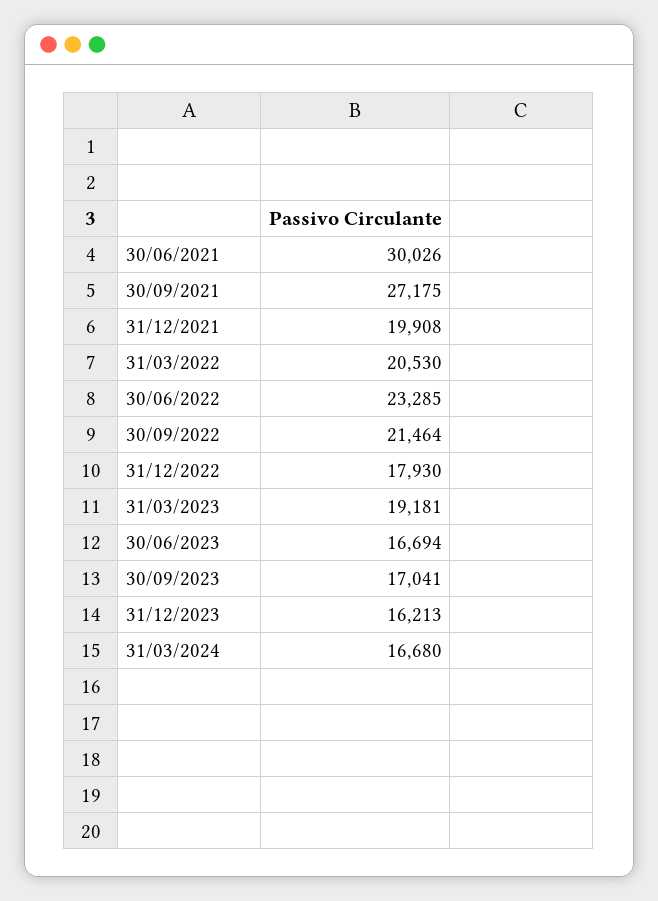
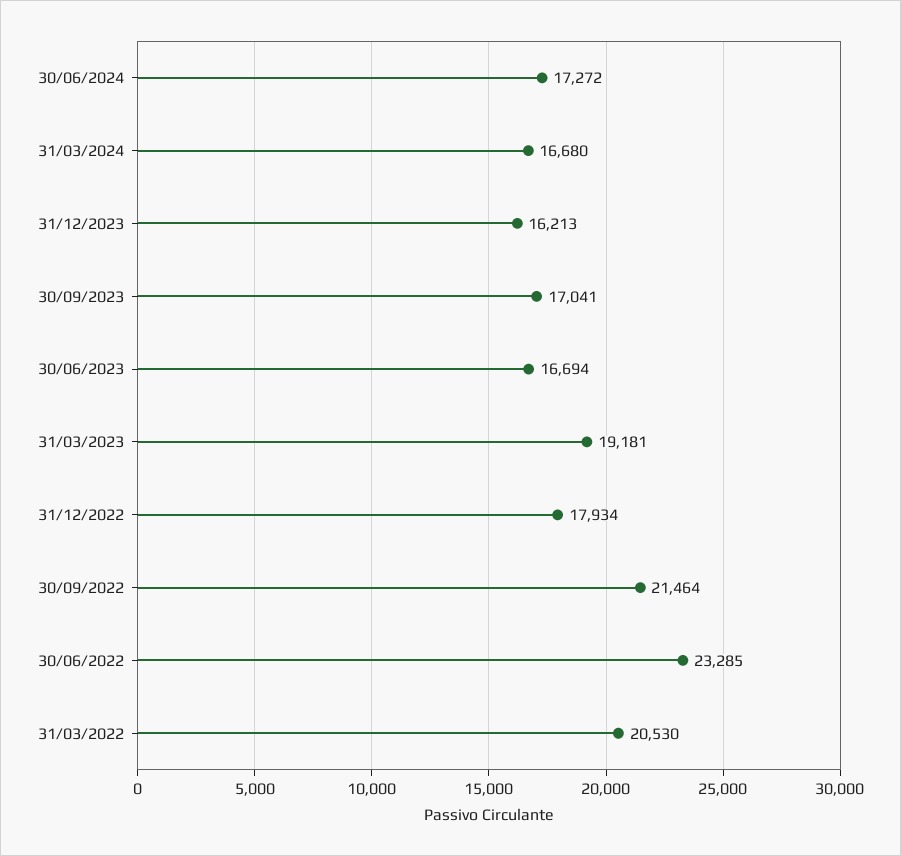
30/06/2021: 30026 -> none
30/09/2021: 27175 -> none
31/12/2021: 19908 -> none
31/12/2022: 17930 -> 17934
30/06/2024: none -> 17272

